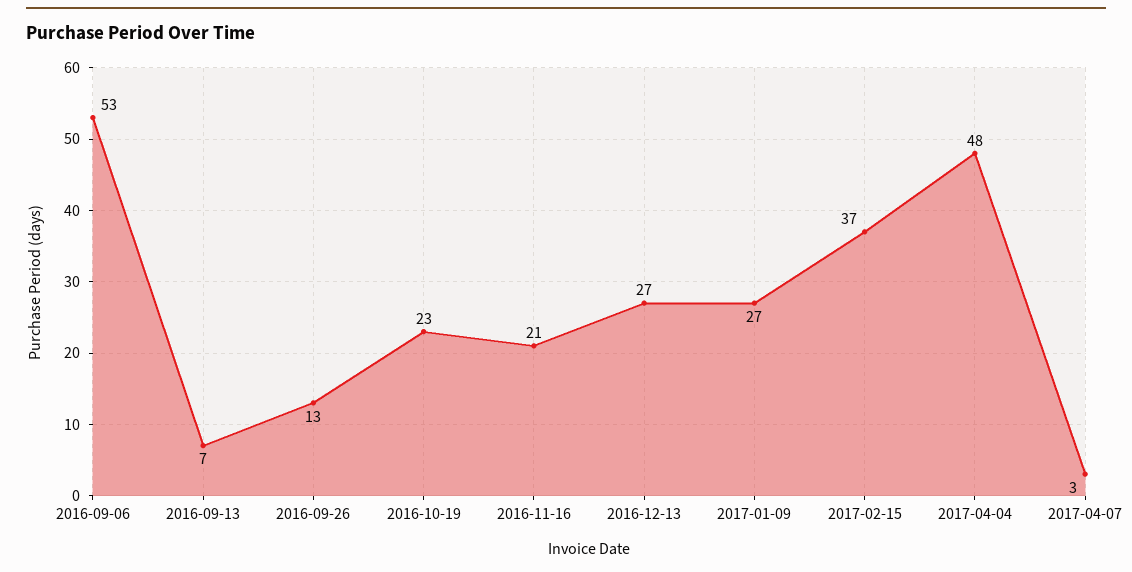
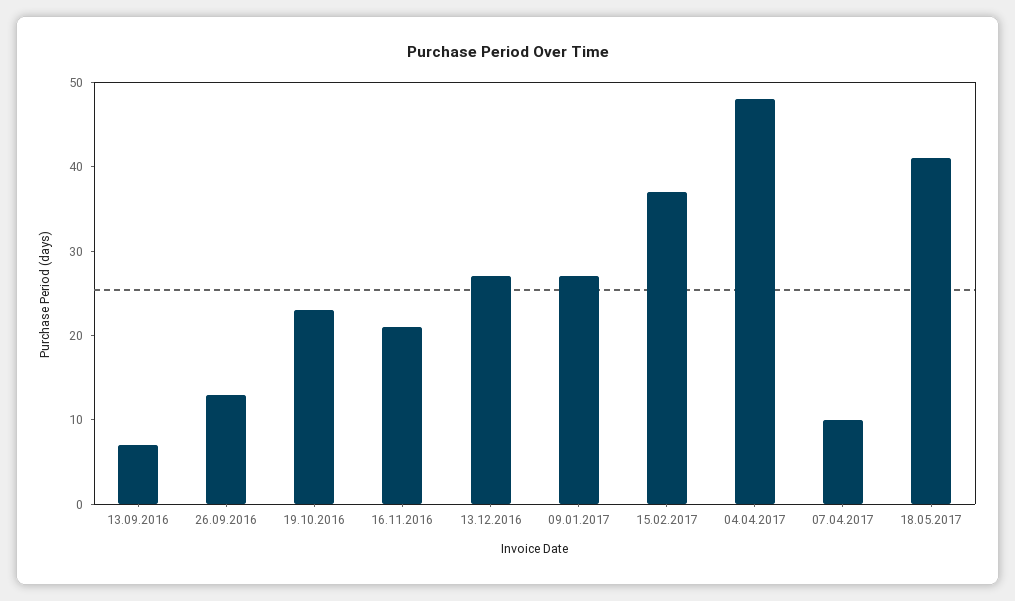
2016-09-06: 53 -> none
2017-04-07: 3 -> 10
18.05.2017: none -> 41

